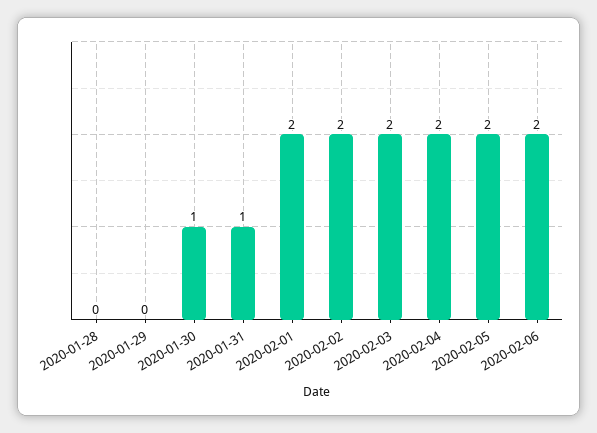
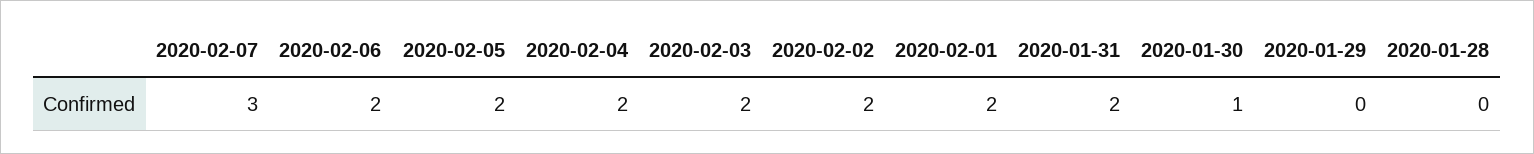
2020-01-31: 1 -> 2
2020-02-07: none -> 3

